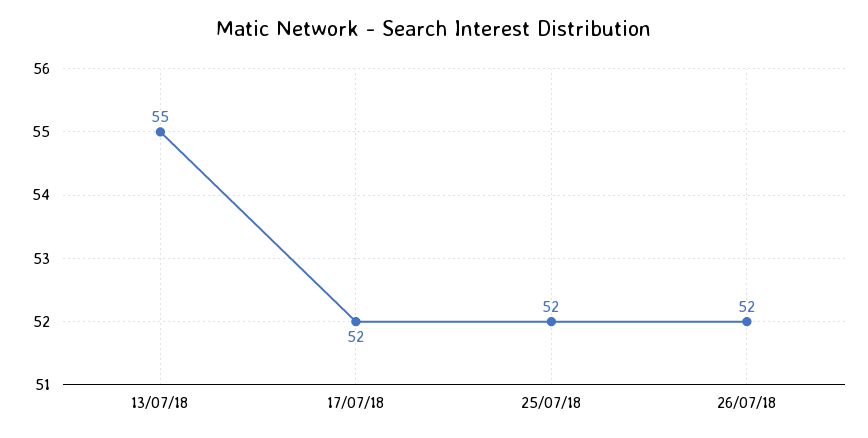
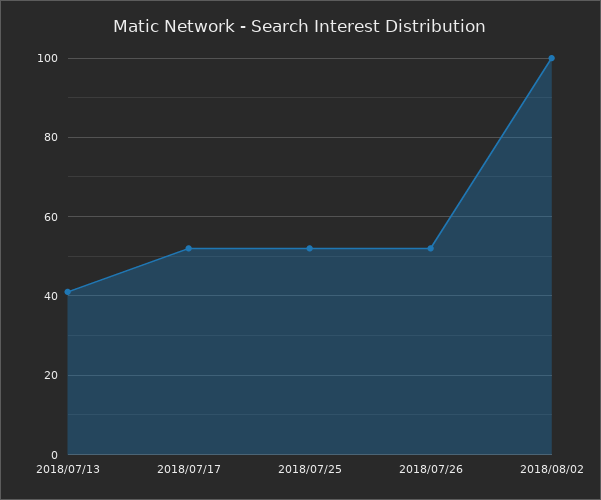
13/07/18: 55 -> 40
2018/08/02: none -> 100

